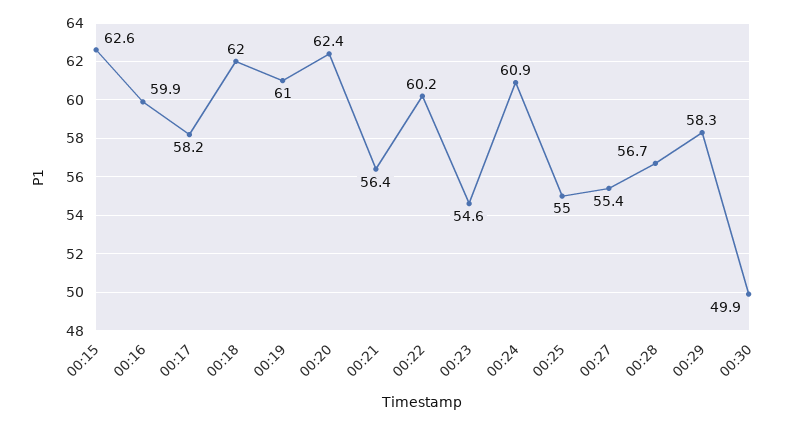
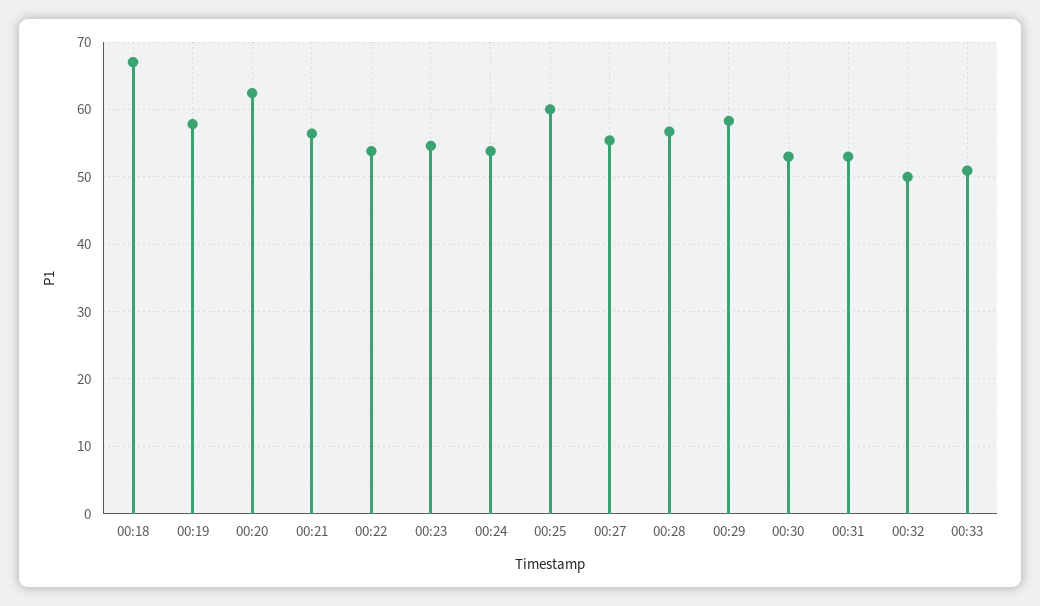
00:15: 62.6 -> none
00:16: 59.9 -> none
00:17: 58.2 -> none
00:18: 62 -> 67
00:19: 61 -> 58
00:22: 60.2 -> 54
00:24: 60.9 -> 54
00:25: 55 -> 60
00:30: 49.9 -> 53
00:31: none -> 53
00:32: none -> 50
00:33: none -> 51

